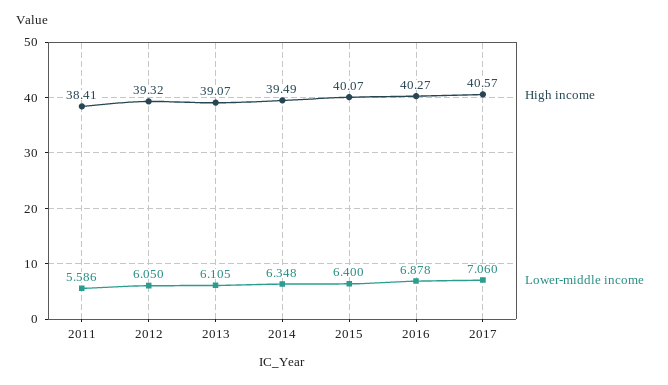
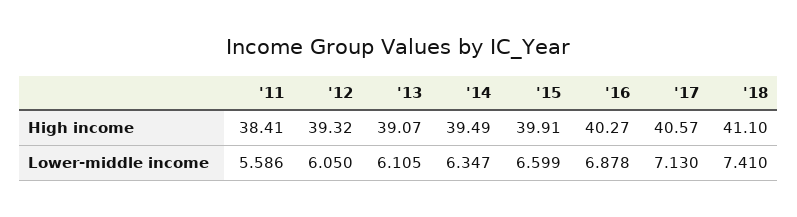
Lower-middle income, 2014: 6.348 -> 6.347
High income, 2015: 40.07 -> 39.91
Lower-middle income, 2015: 6.4 -> 6.599
Lower-middle income, 2017: 7.06 -> 7.13
High income, '18: none -> 41.1
Lower-middle income, '18: none -> 7.41

